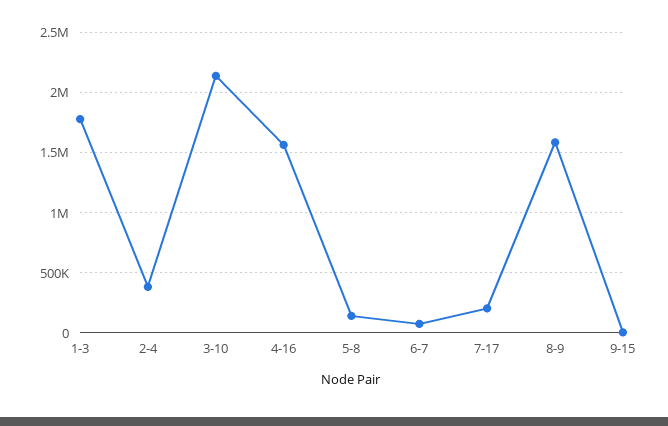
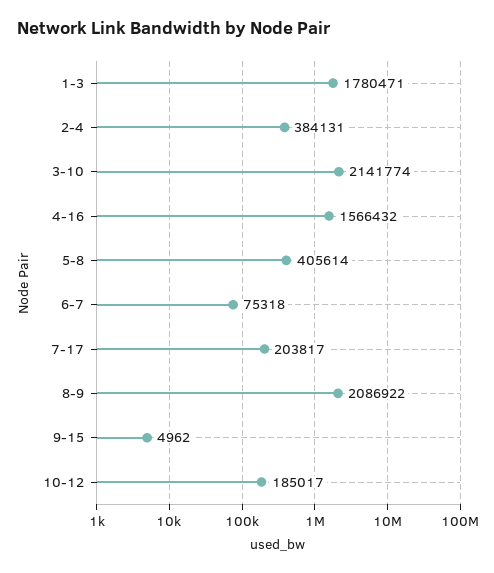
5-8: 150000 -> 405614
8-9: 1600000 -> 2086922
10-12: none -> 185017

